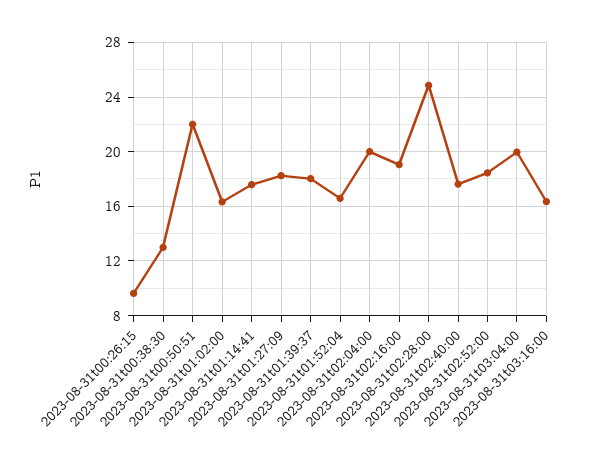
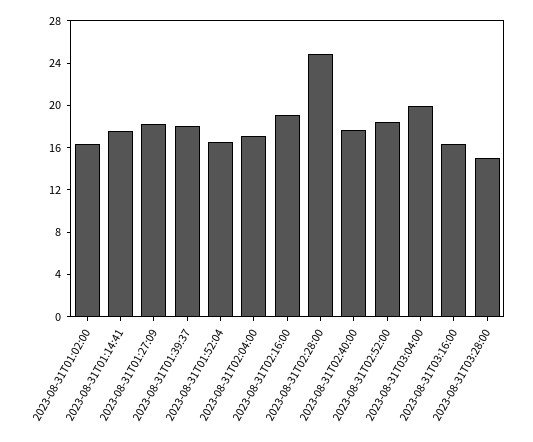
2023-08-31t00:26:15: 9.5 -> none
2023-08-31t00:38:30: 13 -> none
2023-08-31t00:50:51: 22 -> none
2023-08-31t02:04:00: 20 -> 17
2023-08-31T03:28:00: none -> 15

